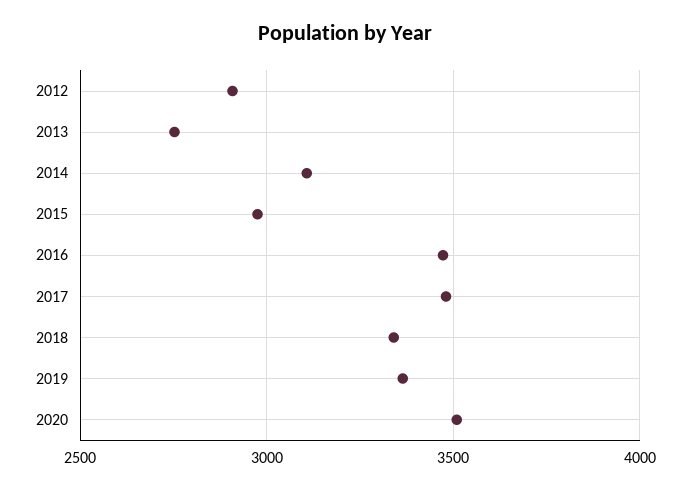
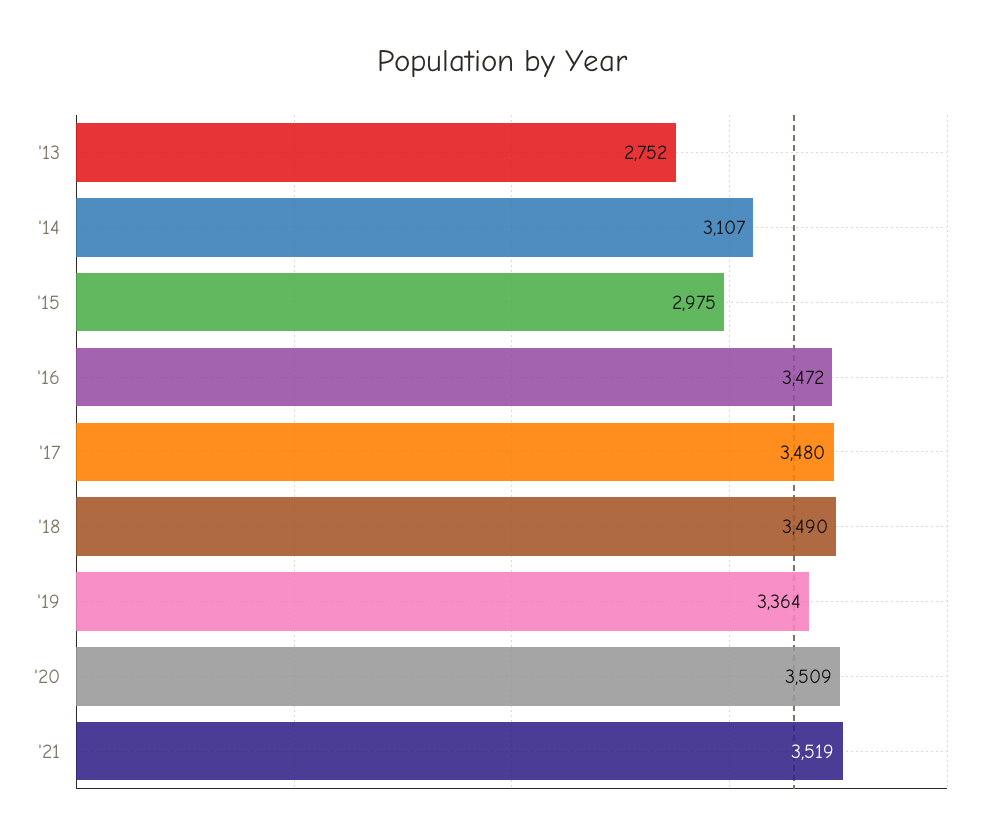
2012: 2900 -> none
2018: 3350 -> 3490
'21: none -> 3519

